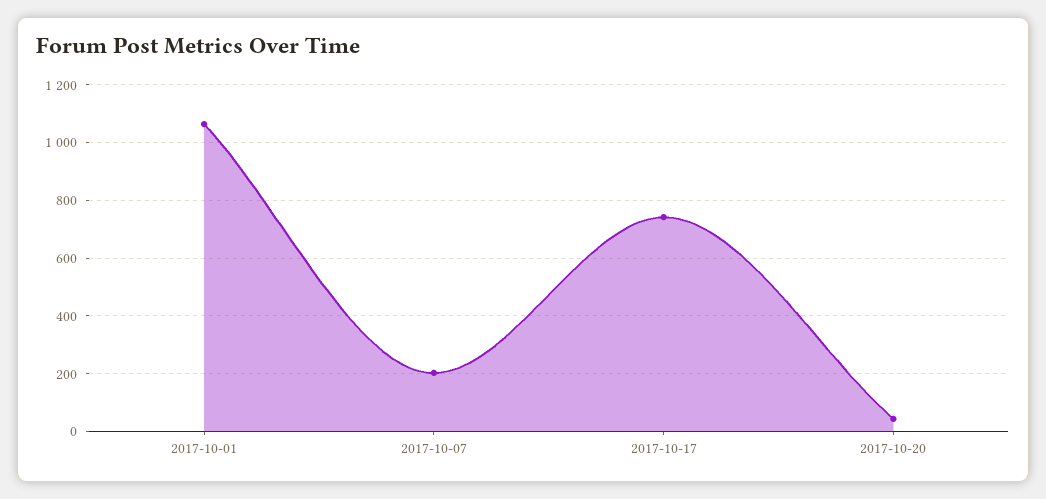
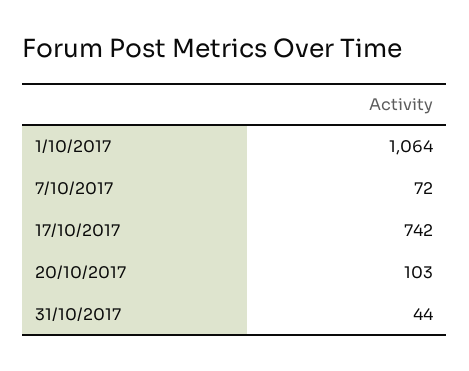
2017-10-07: 200 -> 72
2017-10-20: 50 -> 103
31/10/2017: none -> 44

